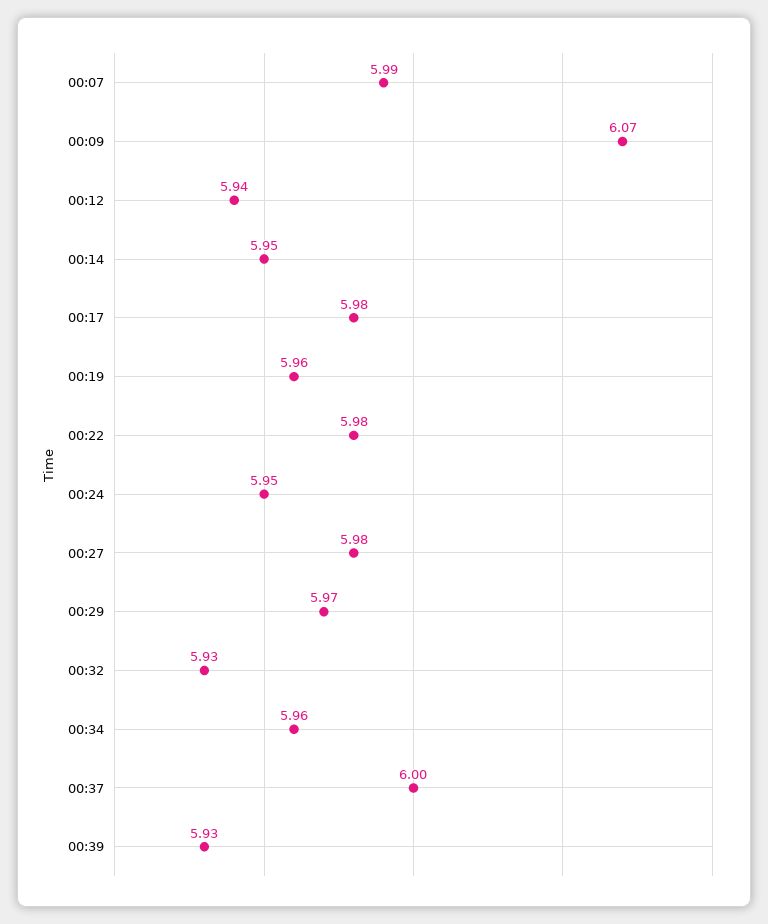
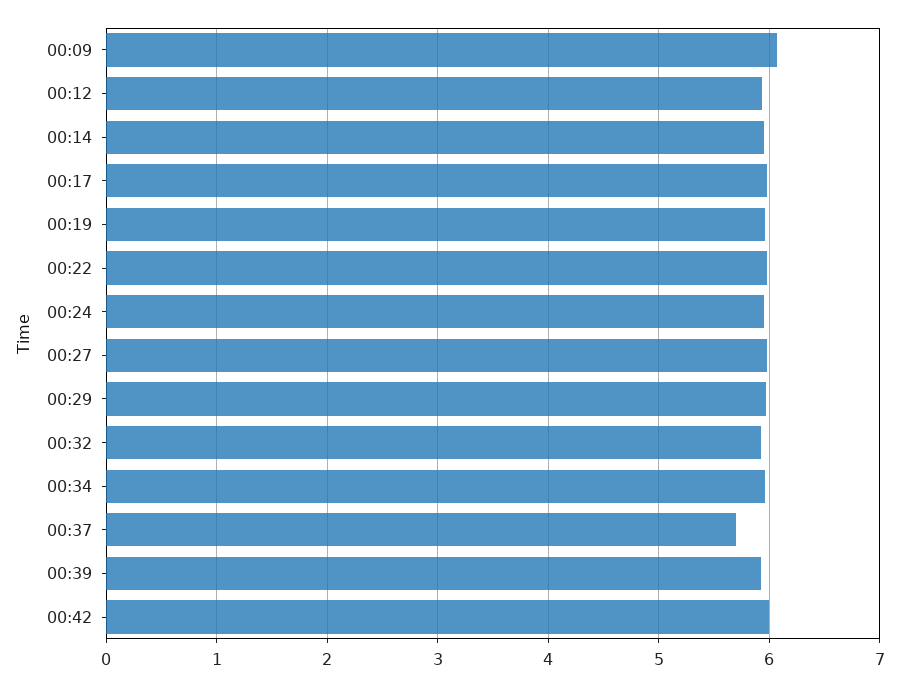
00:07: 5.99 -> none
00:37: 6 -> 5.7
00:42: none -> 6

